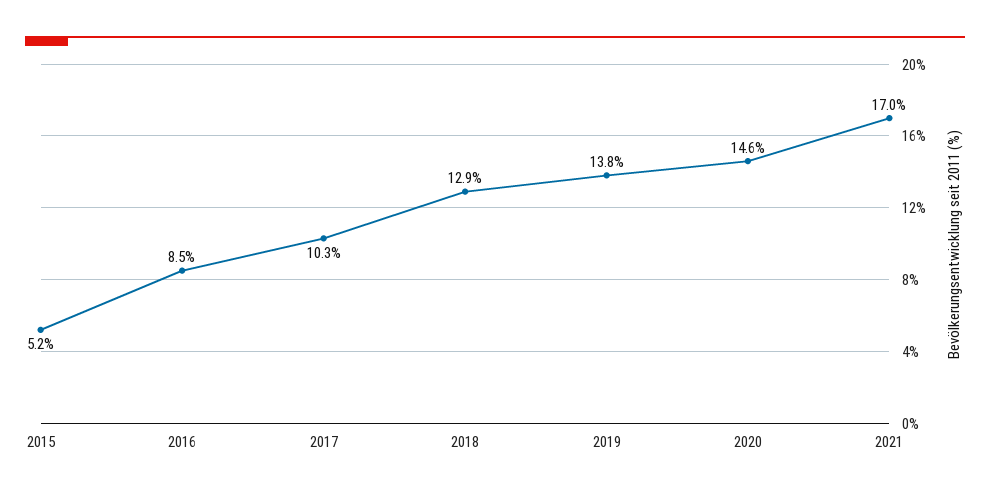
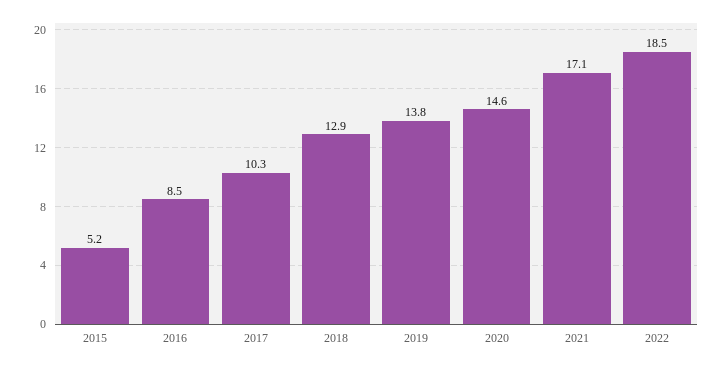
2021: 17 -> 17.1
2022: none -> 18.5

